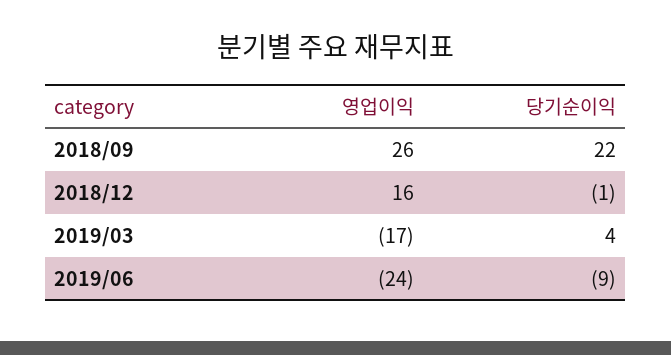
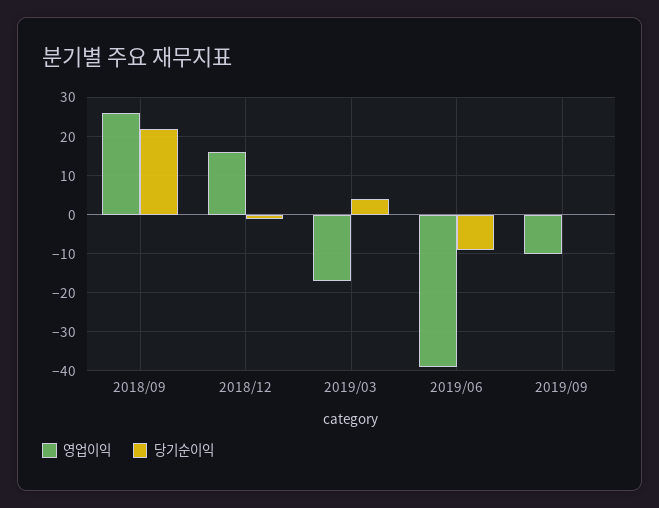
영업이익, 2019/06: -24 -> -40
영업이익, 2019/09: none -> -10
당기순이익, 2019/09: none -> 0

